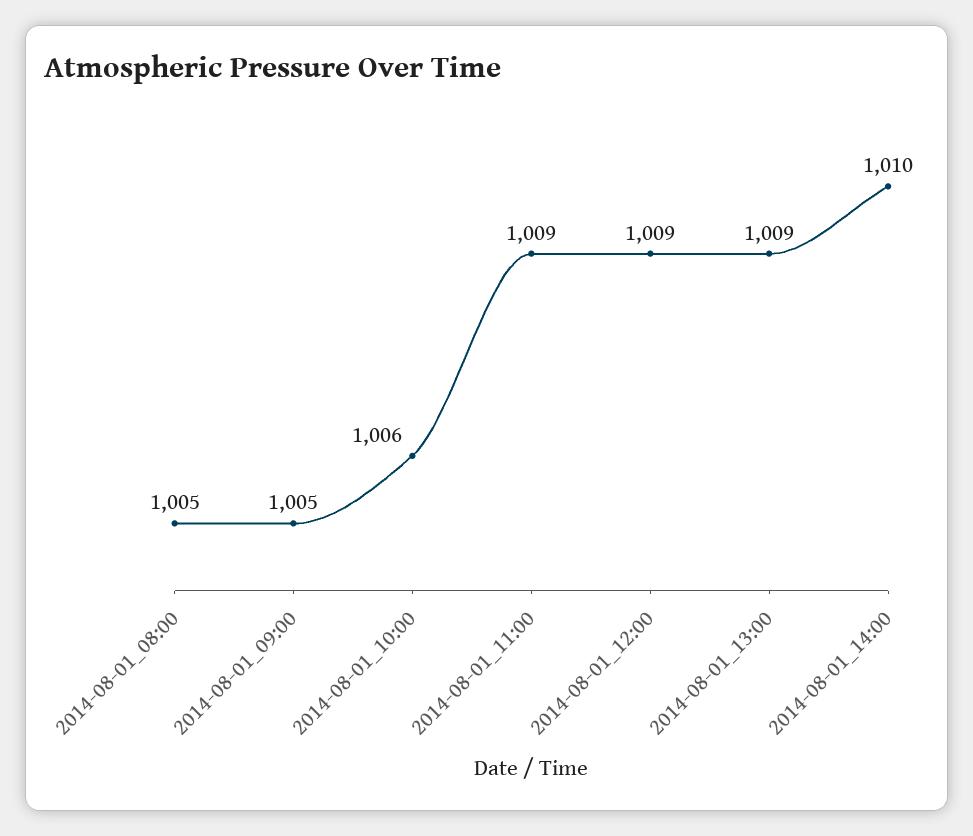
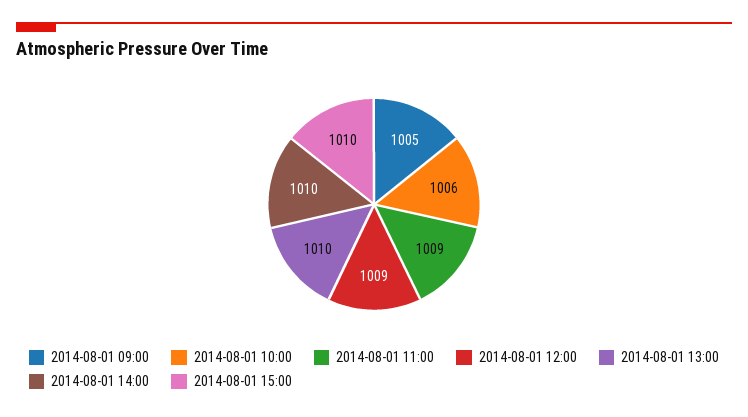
2014-08-01_08:00: 1005 -> none
2014-08-01_13:00: 1009 -> 1010
2014-08-01 15:00: none -> 1010

